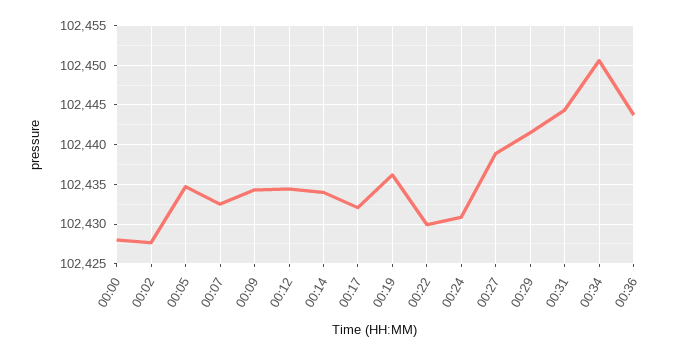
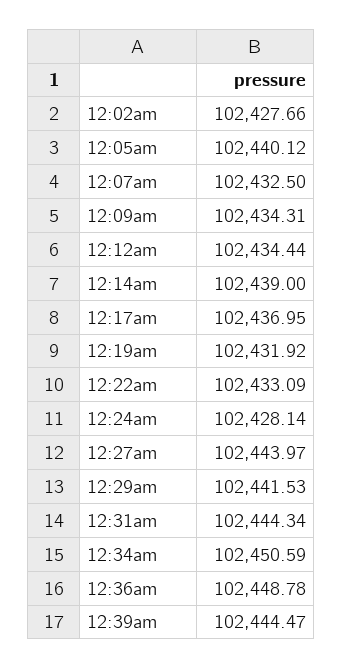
00:00: 102428 -> none
00:05: 102435 -> 102440.12
00:14: 102434 -> 102439
00:17: 102432 -> 102436.95
00:19: 102436 -> 102431.92
00:22: 102430 -> 102433.09
00:24: 102431 -> 102428.14
00:27: 102439 -> 102443.97
00:36: 102444 -> 102448.78
12:39am: none -> 102444.47

